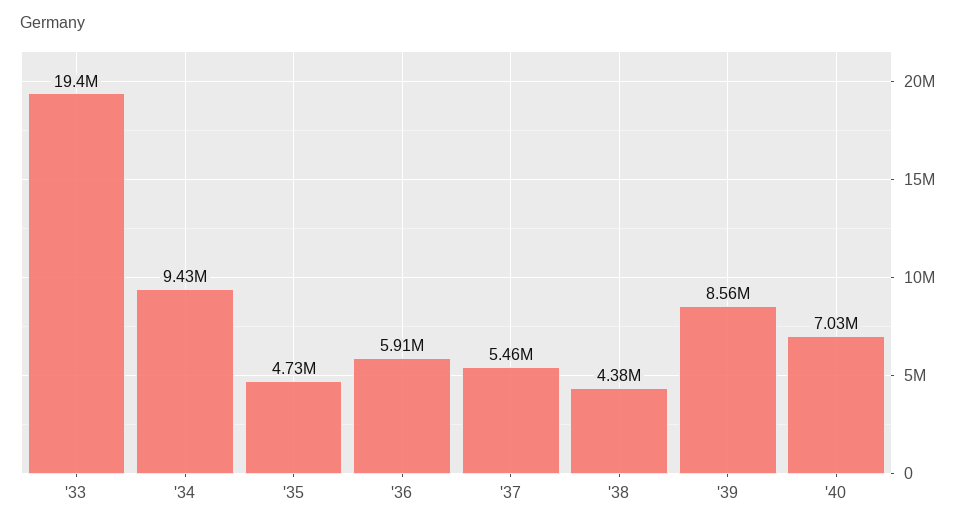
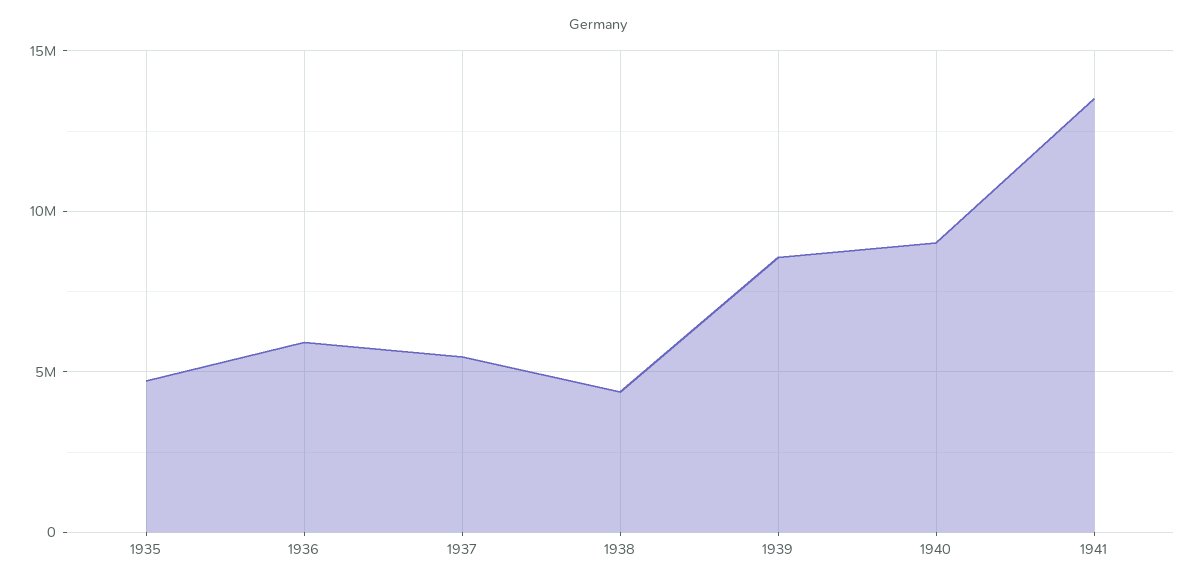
'33: 19400000 -> none
'34: 9430000 -> none
'40: 7030000 -> 9000000
1941: none -> 13500000

